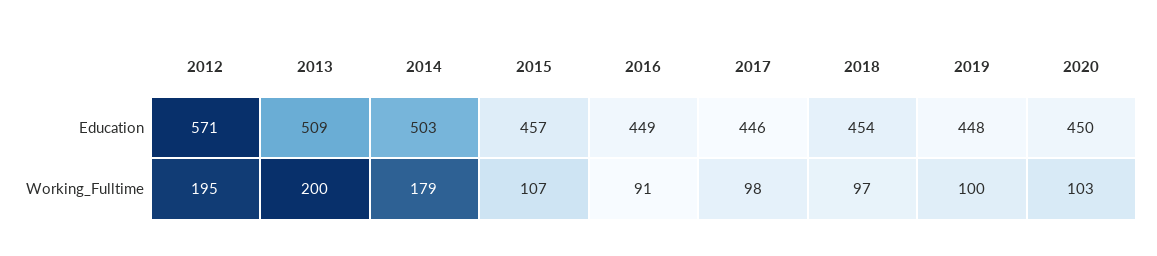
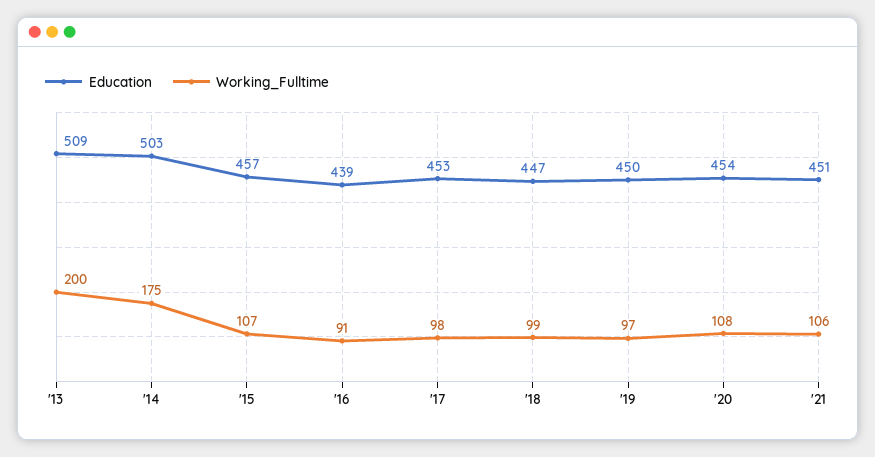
Education, 2012: 571 -> none
Education, 2016: 449 -> 439
Education, 2017: 446 -> 453
Education, 2018: 454 -> 447
Education, 2019: 448 -> 450
Education, 2020: 450 -> 454
Working_Fulltime, 2012: 195 -> none
Working_Fulltime, 2014: 179 -> 175
Working_Fulltime, 2018: 97 -> 99
Working_Fulltime, 2019: 100 -> 97
Working_Fulltime, 2020: 103 -> 108
Education, '21: none -> 451
Working_Fulltime, '21: none -> 106

